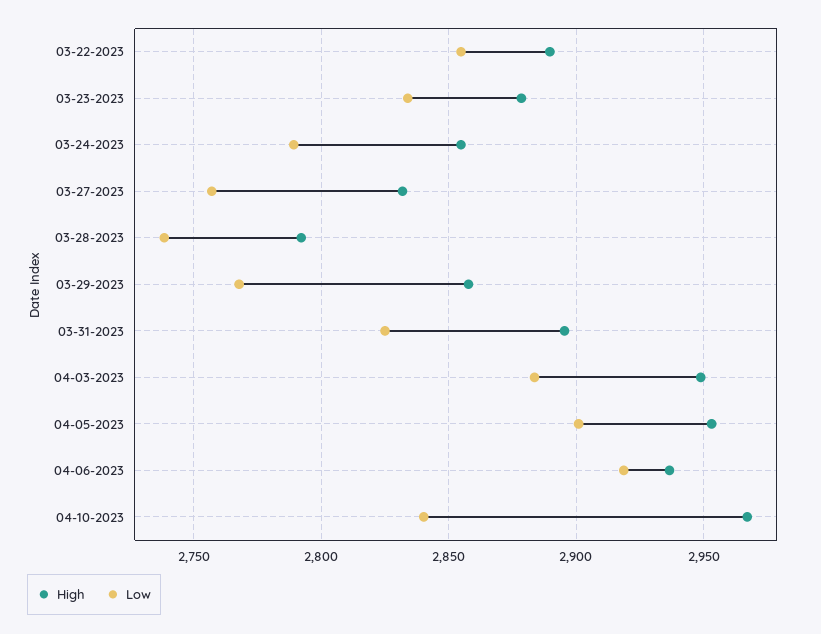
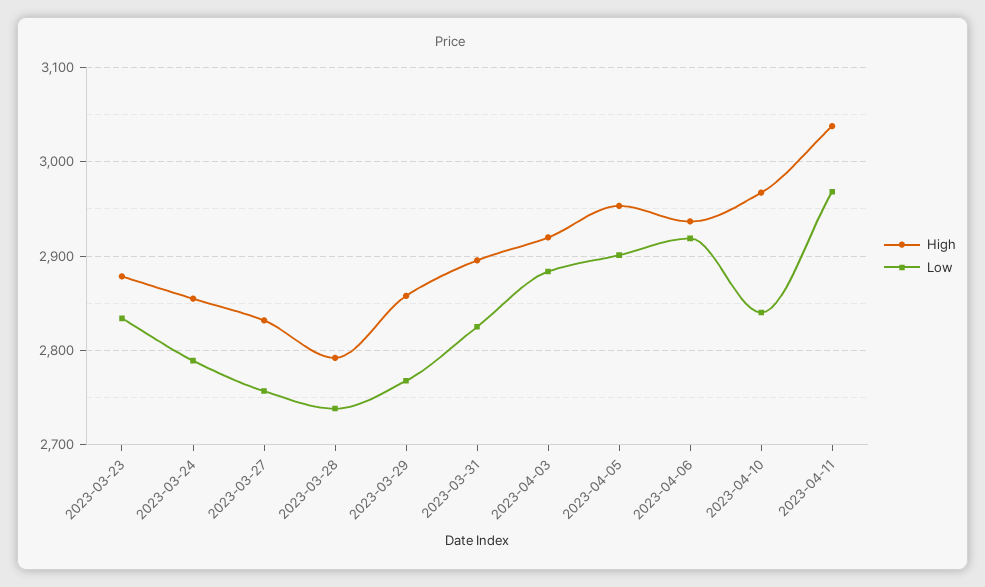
High, 03-22-2023: 2890 -> none
Low, 03-22-2023: 2855 -> none
High, 04-03-2023: 2950 -> 2920
High, 2023-04-11: none -> 3040
Low, 2023-04-11: none -> 2970

